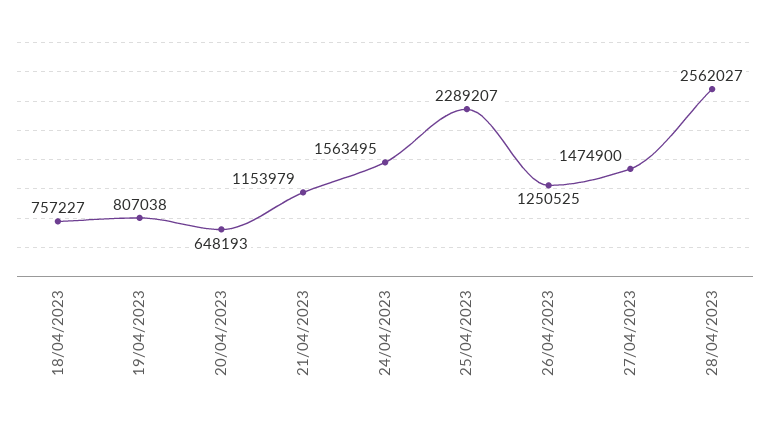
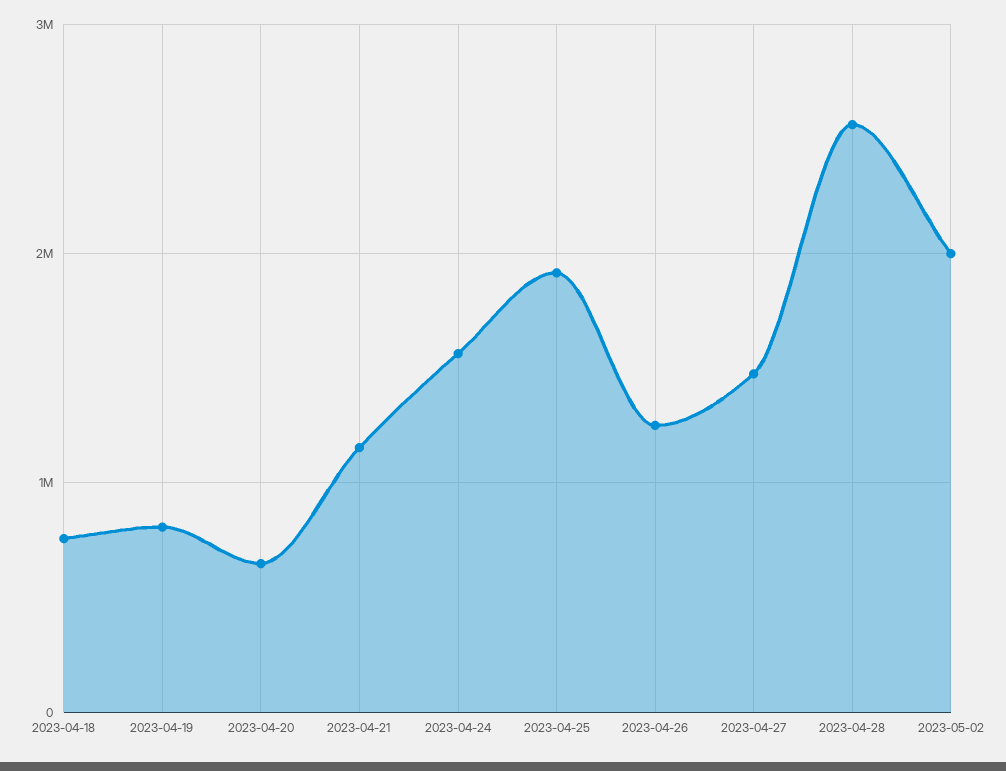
25/04/2023: 2289207 -> 1900000
2023-05-02: none -> 2000000

